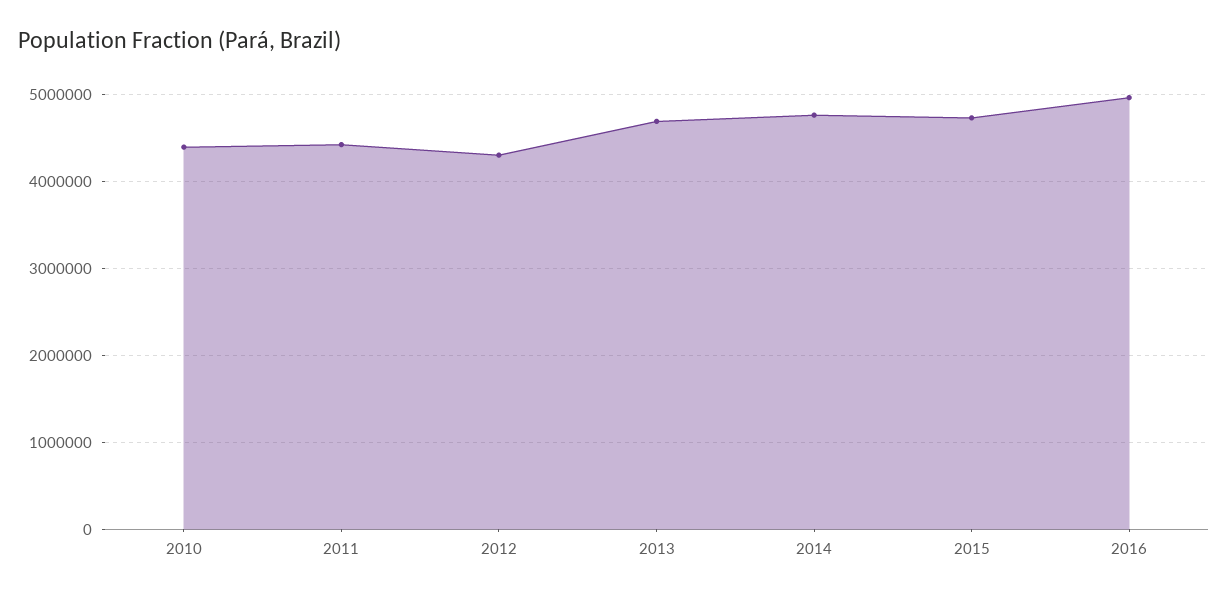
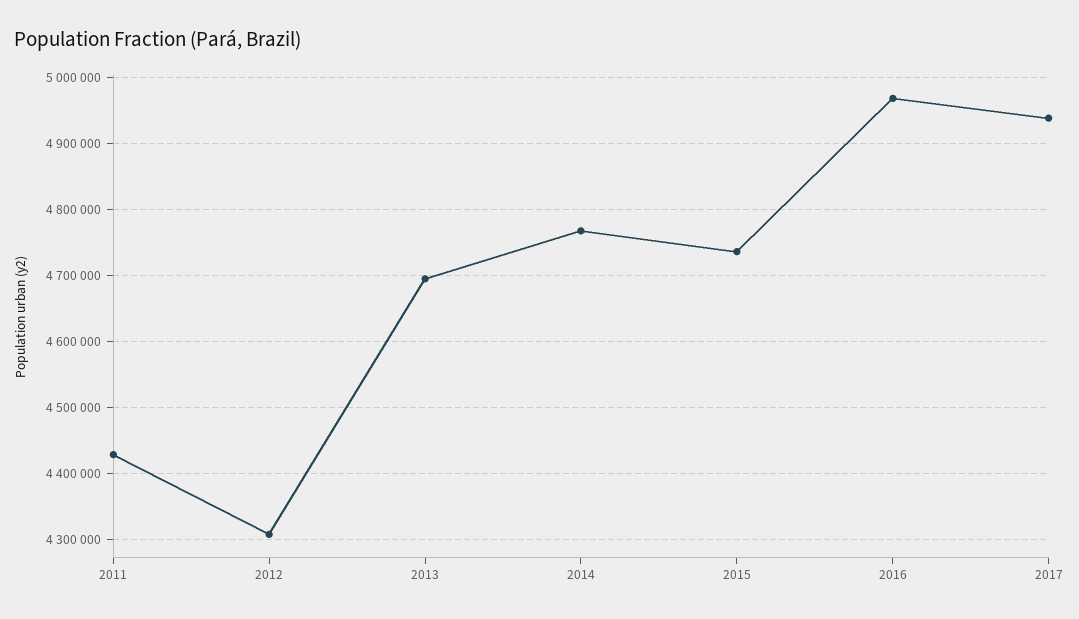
2010: 4400000 -> none
2017: none -> 4940000

